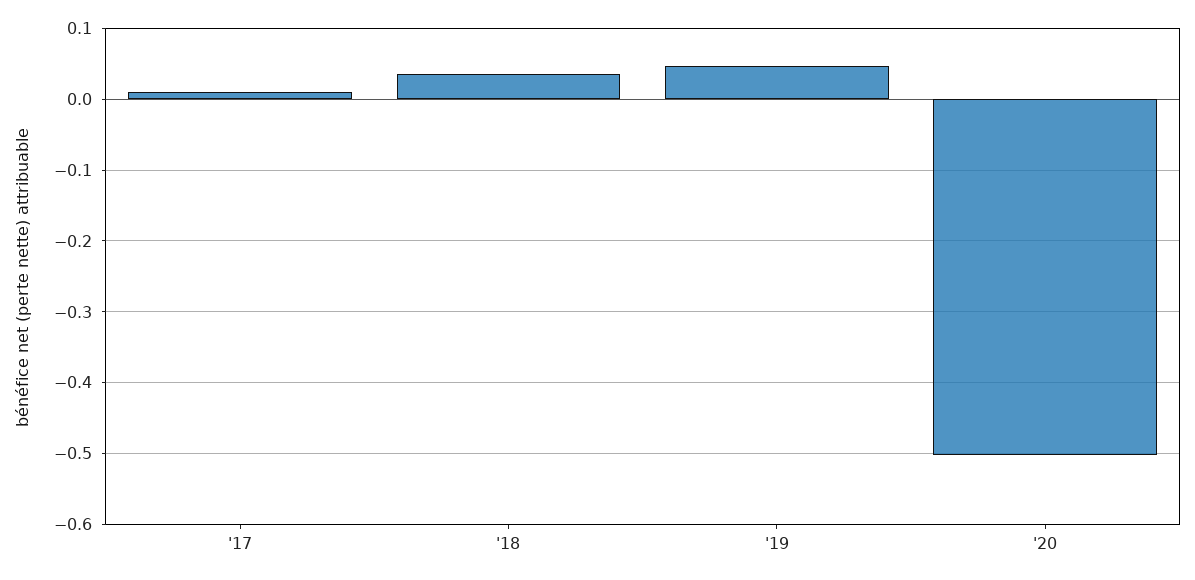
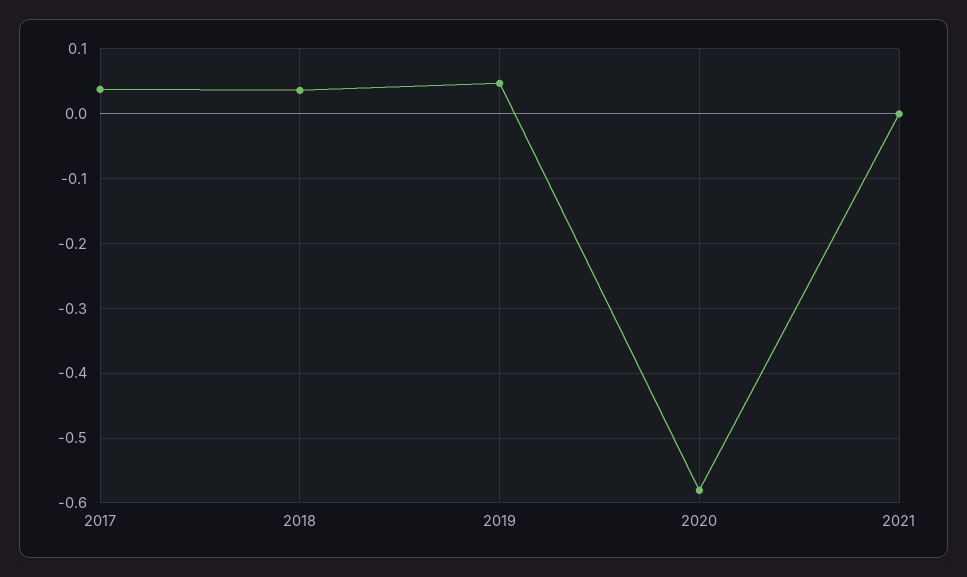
'17: 0.01 -> 0.04
'20: -0.5 -> -0.58
2021: none -> 0

